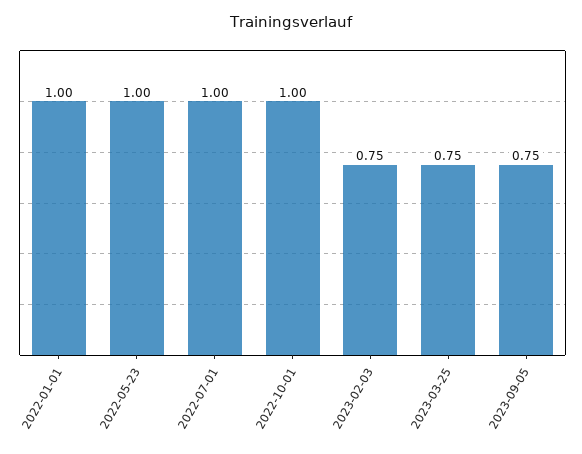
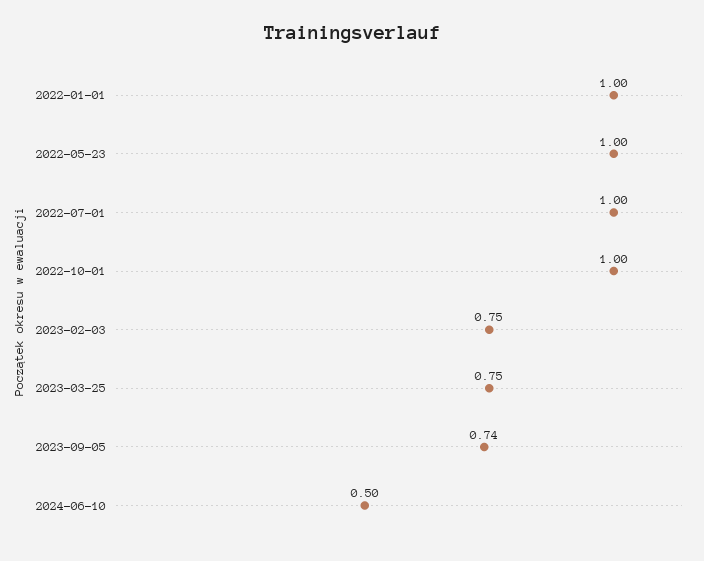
2023-09-05: 0.75 -> 0.74
2024-06-10: none -> 0.5

